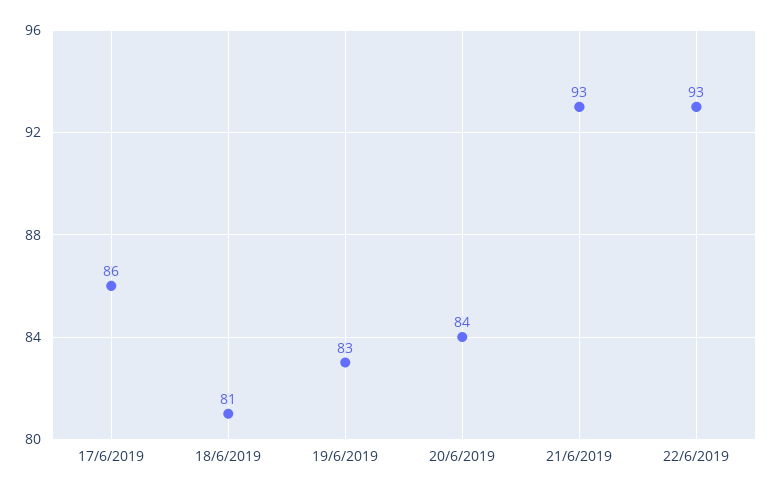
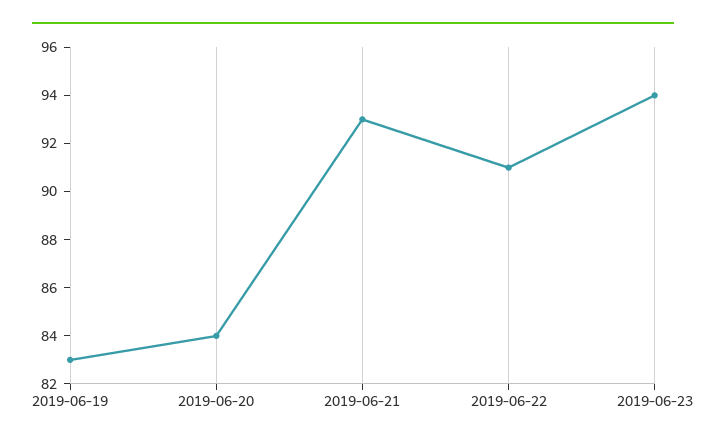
17/6/2019: 86 -> none
18/6/2019: 81 -> none
22/6/2019: 93 -> 91
2019-06-23: none -> 94

